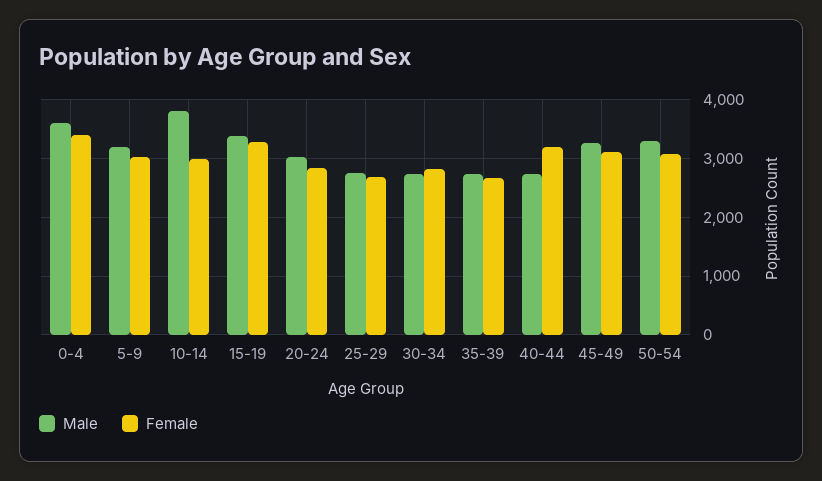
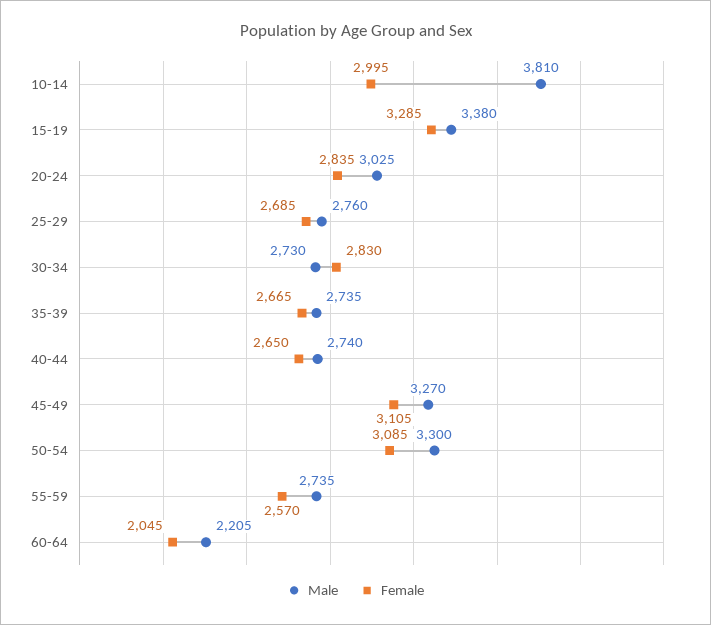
Male, 0-4: 3600 -> none
Female, 0-4: 3400 -> none
Male, 5-9: 3200 -> none
Female, 5-9: 3000 -> none
Female, 40-44: 3200 -> 2650
Male, 55-59: none -> 2735
Female, 55-59: none -> 2570
Male, 60-64: none -> 2205
Female, 60-64: none -> 2045

